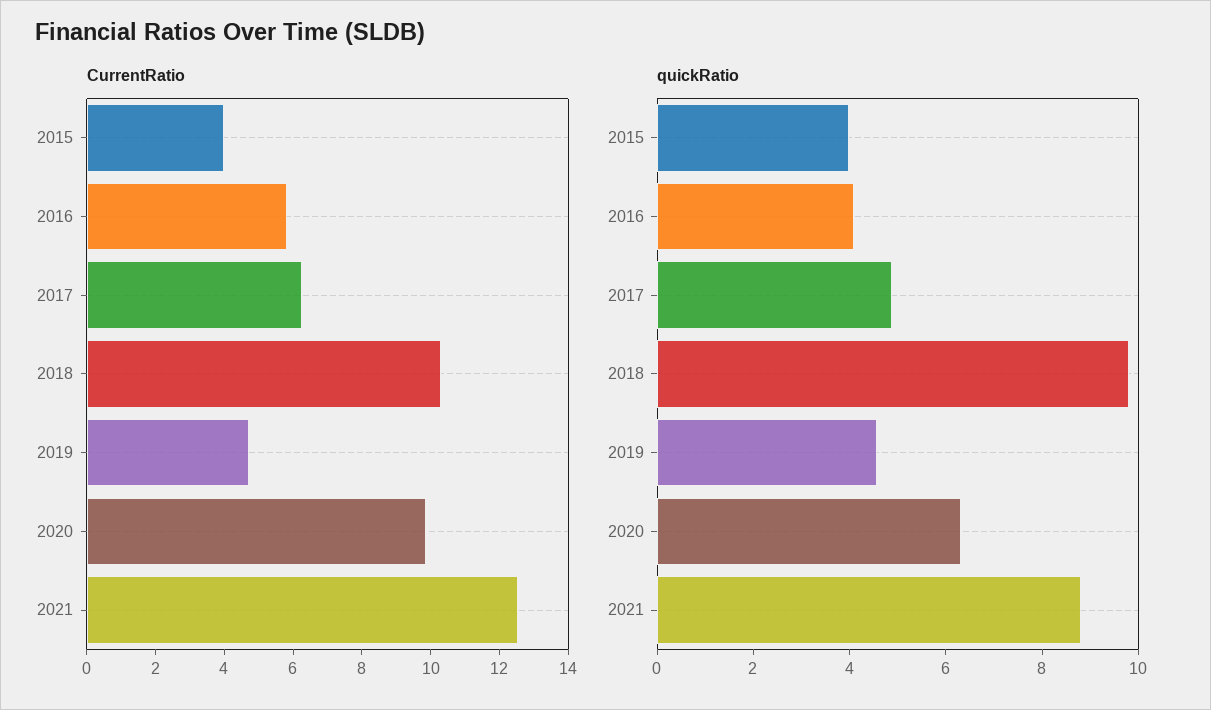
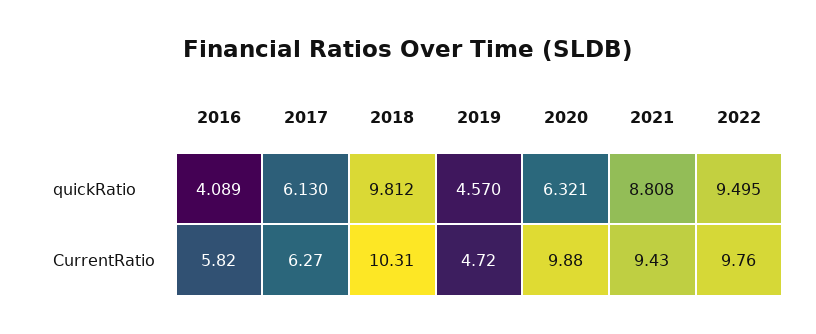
CurrentRatio, 2015: 4 -> none
CurrentRatio, 2021: 12.5 -> 9.43
quickRatio, 2015: 4 -> none
quickRatio, 2017: 5 -> 6.13
quickRatio, 2022: none -> 9.495
CurrentRatio, 2022: none -> 9.76

